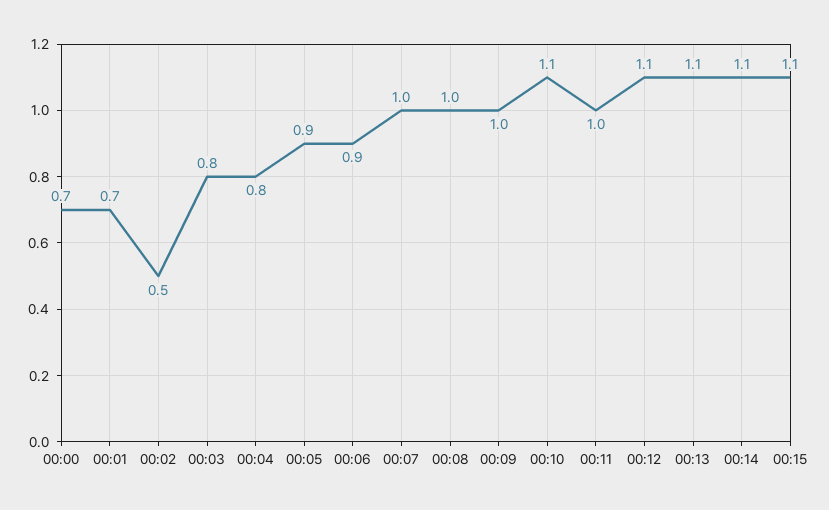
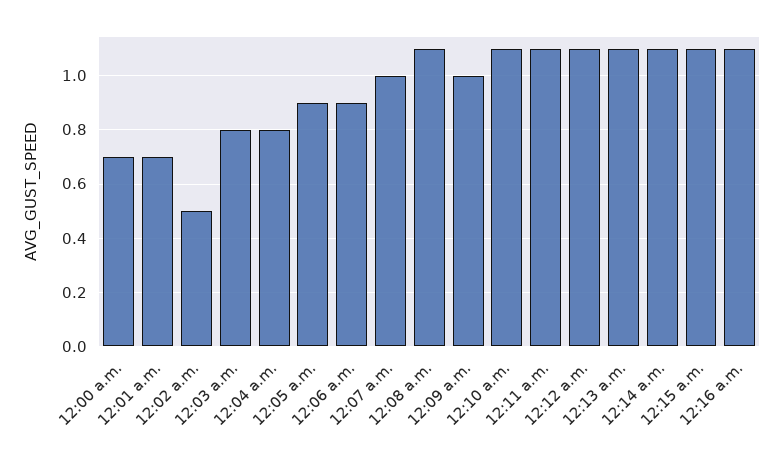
00:08: 1 -> 1.1
00:11: 1 -> 1.1
12:16 a.m.: none -> 1.1

